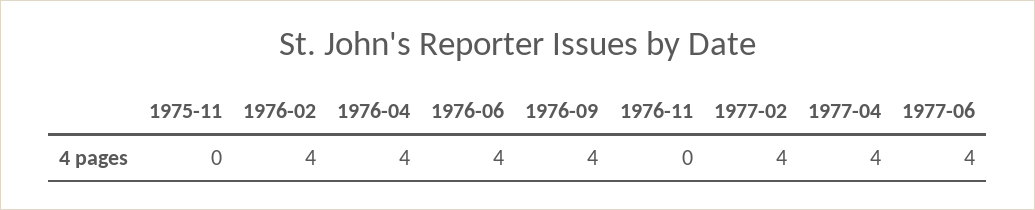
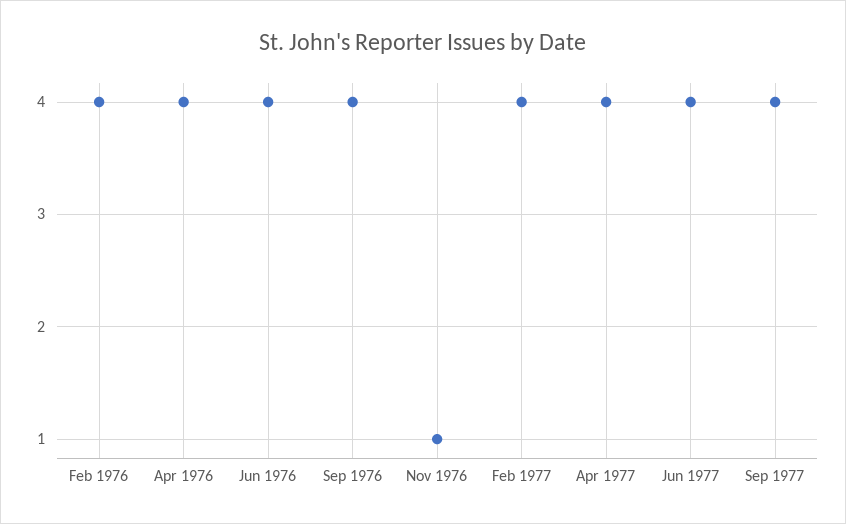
1975-11: 0 -> none
1976-11: 0 -> 1
Sep 1977: none -> 4

